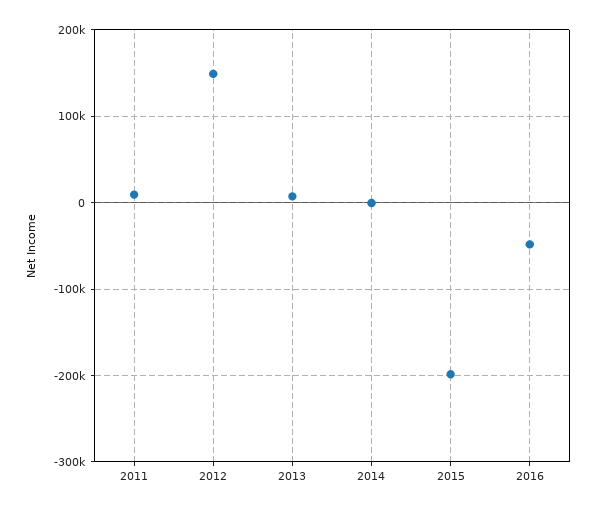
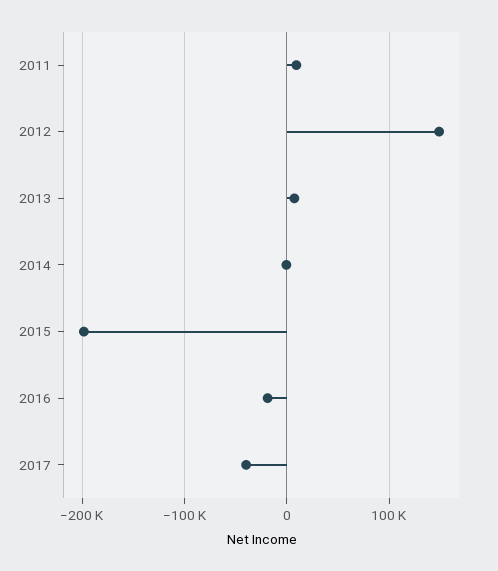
2016: -50000 -> -20000
2017: none -> -40000

